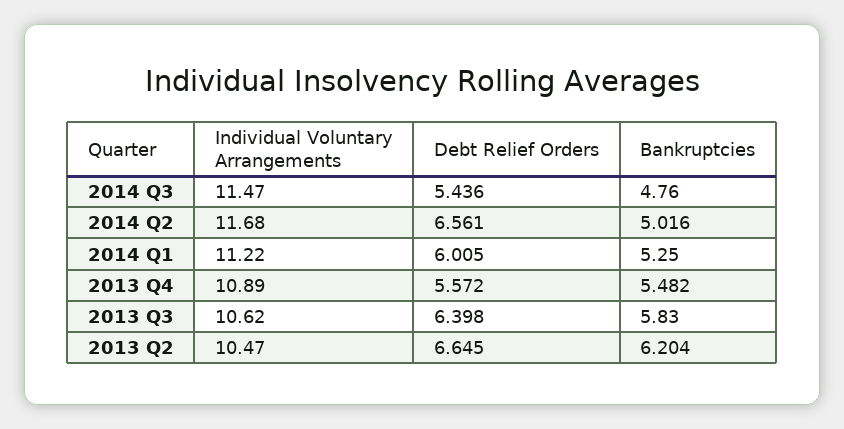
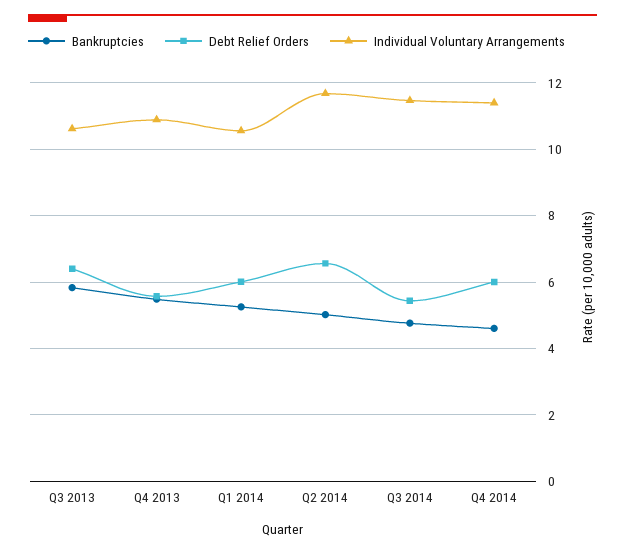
Individual Voluntary Arrangements, 2014 Q1: 11.22 -> 10.6
Individual Voluntary Arrangements, 2013 Q2: 10.47 -> none
Debt Relief Orders, 2013 Q2: 6.645 -> none
Bankruptcies, 2013 Q2: 6.204 -> none
Bankruptcies, Q4 2014: none -> 4.6
Debt Relief Orders, Q4 2014: none -> 6
Individual Voluntary Arrangements, Q4 2014: none -> 11.4

